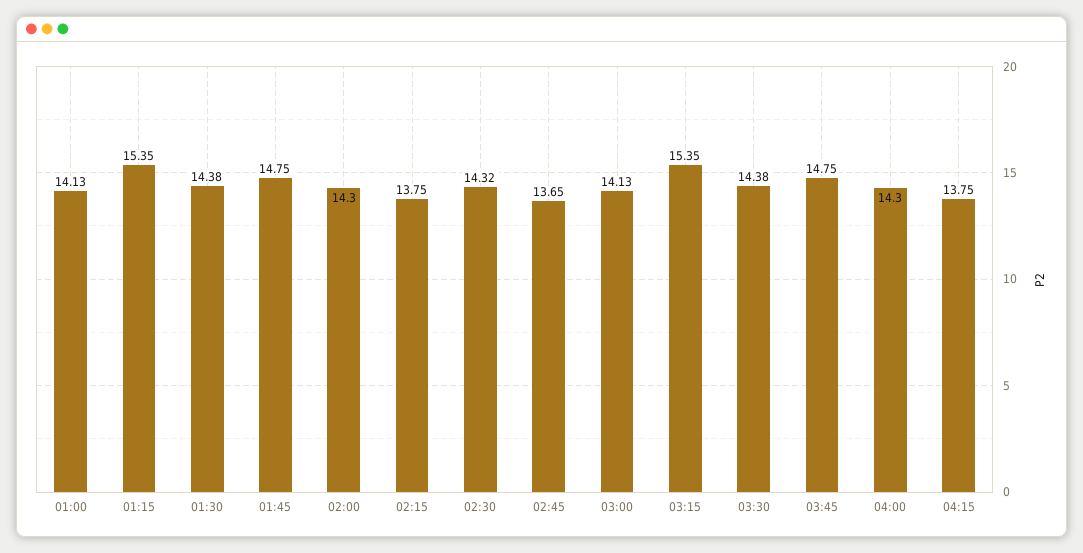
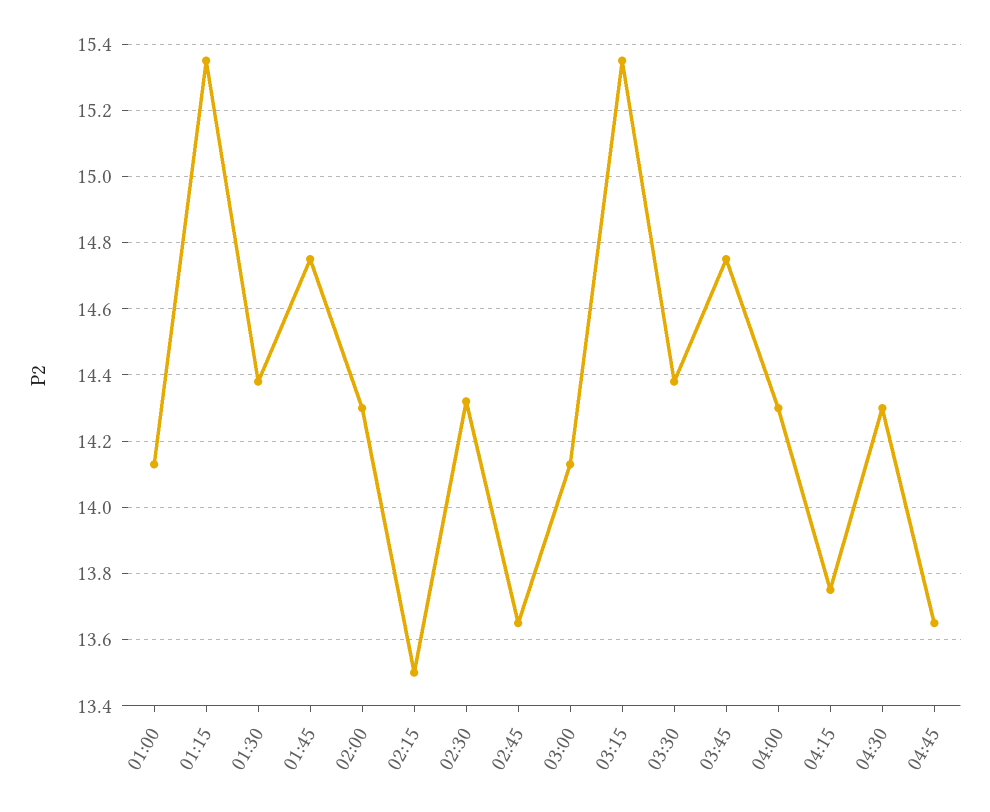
02:15: 13.75 -> 13.5
04:30: none -> 14.3
04:45: none -> 13.65

